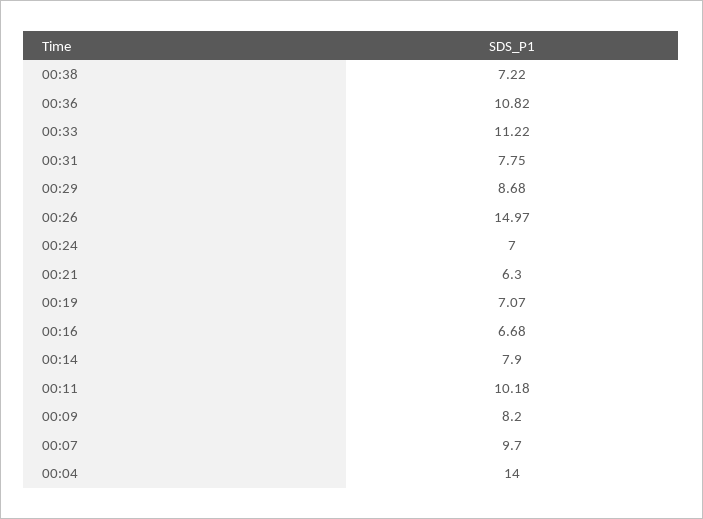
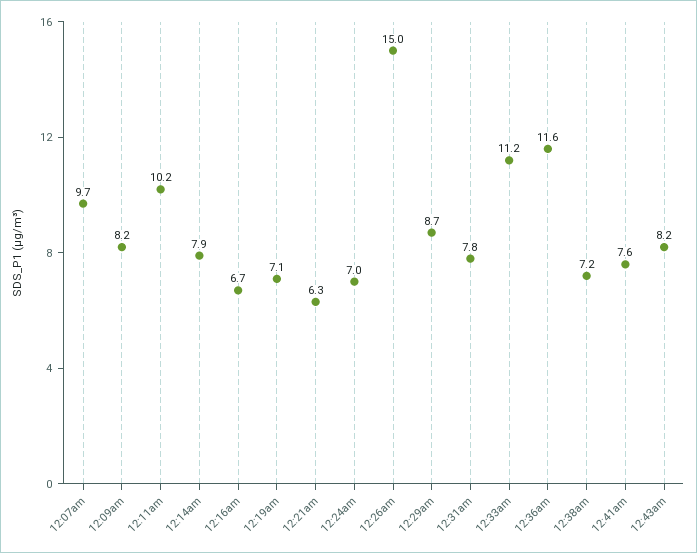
00:36: 10.82 -> 11.6
00:04: 14 -> none
12:41am: none -> 7.6
12:43am: none -> 8.2

